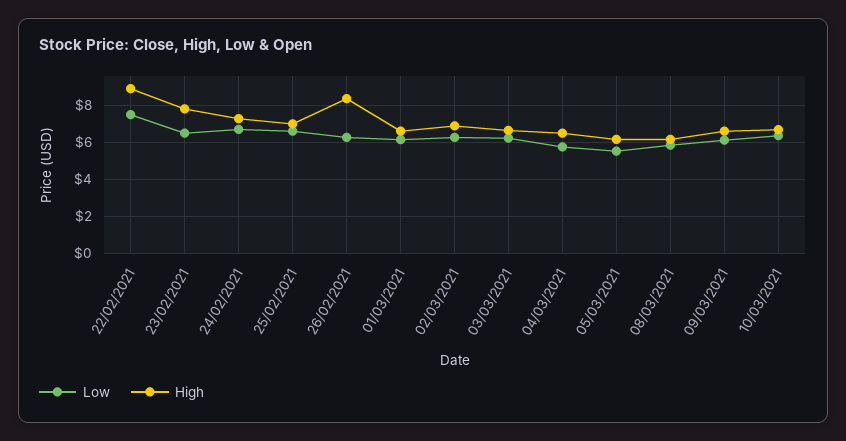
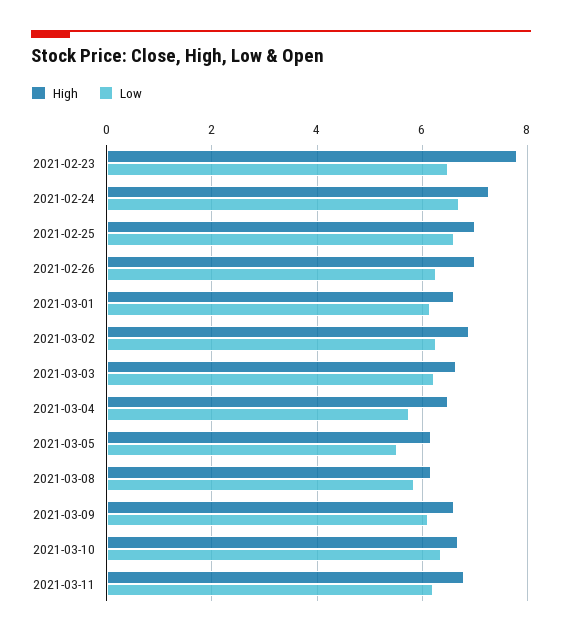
Low, 22/02/2021: 7.5 -> none
High, 22/02/2021: 9 -> none
High, 26/02/2021: 8.5 -> 7
High, 2021-03-11: none -> 6.8
Low, 2021-03-11: none -> 6.2

